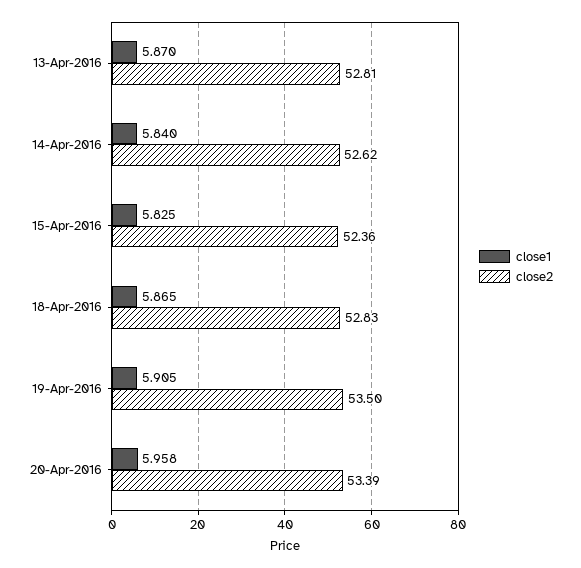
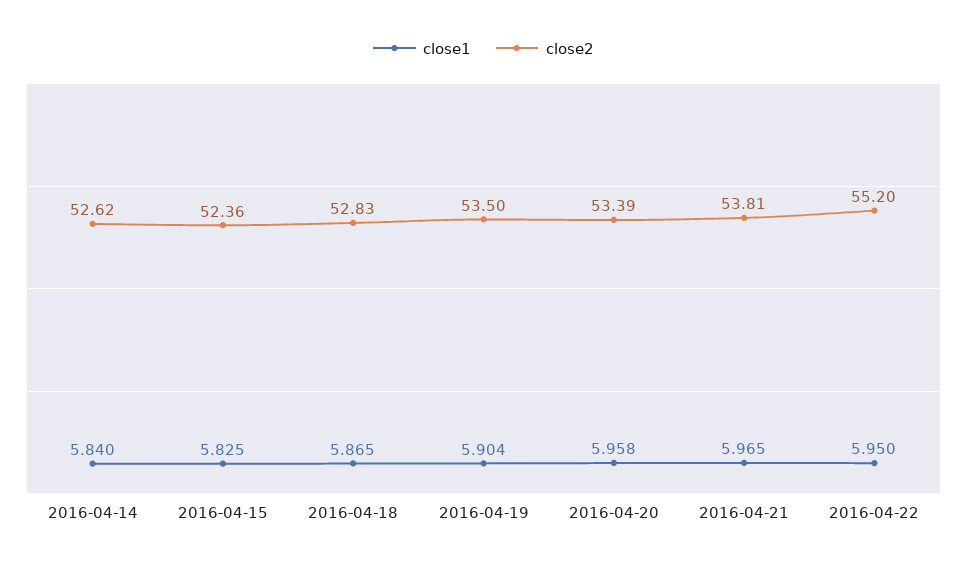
close1, 13-Apr-2016: 5.87 -> none
close2, 13-Apr-2016: 52.81 -> none
close1, 19-Apr-2016: 5.905 -> 5.904
close1, 2016-04-21: none -> 5.965
close2, 2016-04-21: none -> 53.81
close1, 2016-04-22: none -> 5.95
close2, 2016-04-22: none -> 55.2

